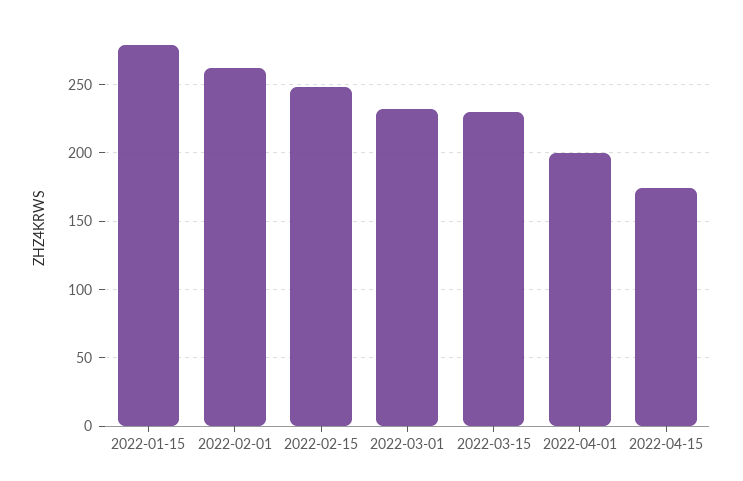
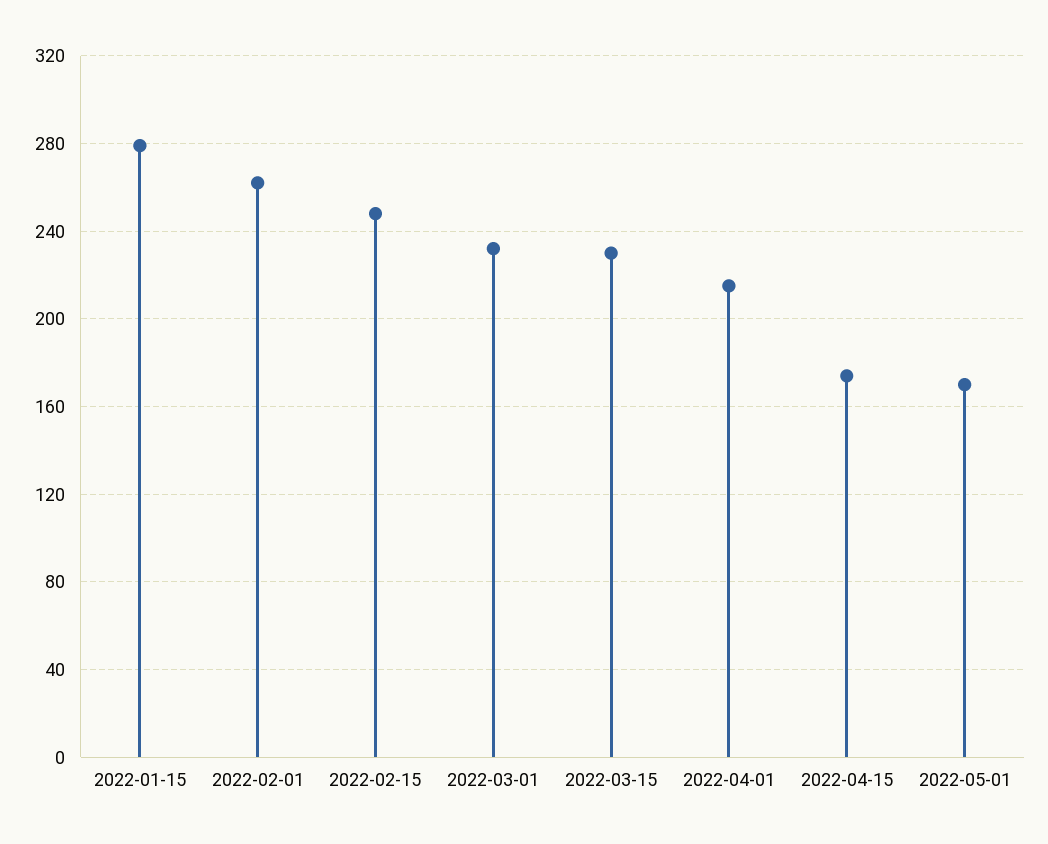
2022-04-01: 200 -> 215
2022-05-01: none -> 170

